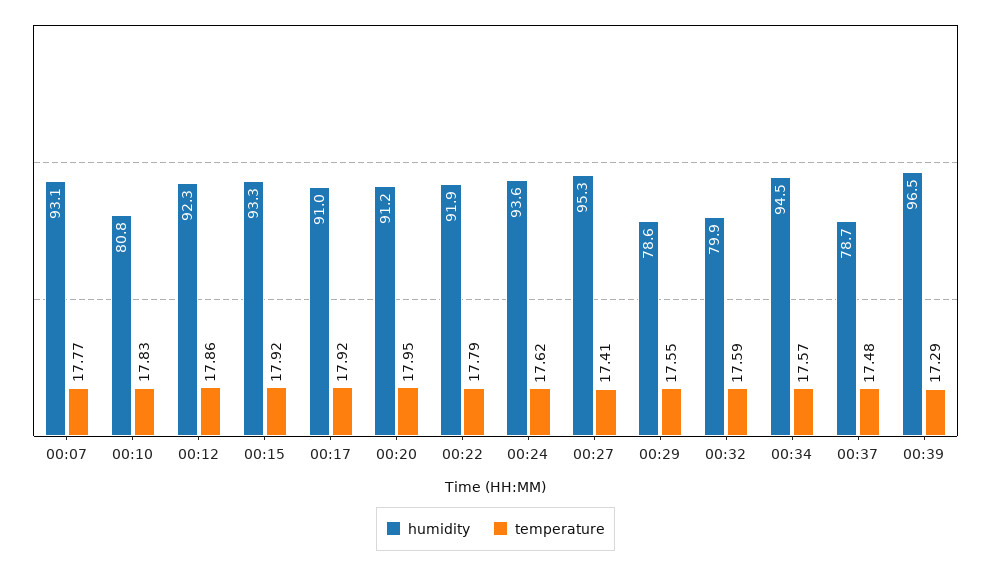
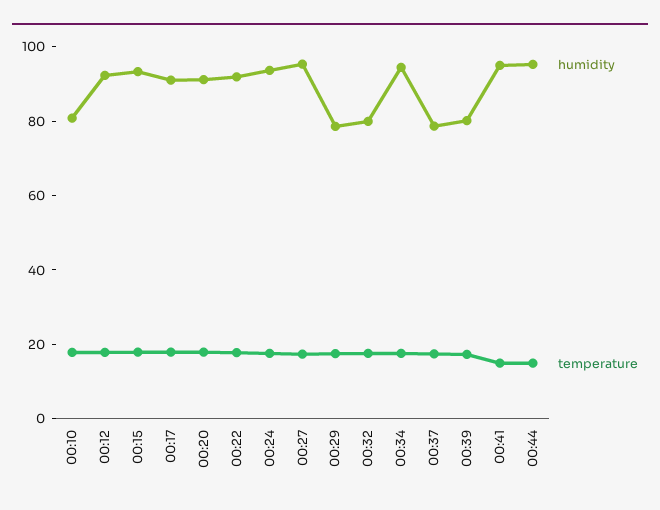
humidity, 00:07: 93.1 -> none
temperature, 00:07: 17.77 -> none
humidity, 00:39: 96.5 -> 80
humidity, 00:41: none -> 95
temperature, 00:41: none -> 15
humidity, 00:44: none -> 95
temperature, 00:44: none -> 15

